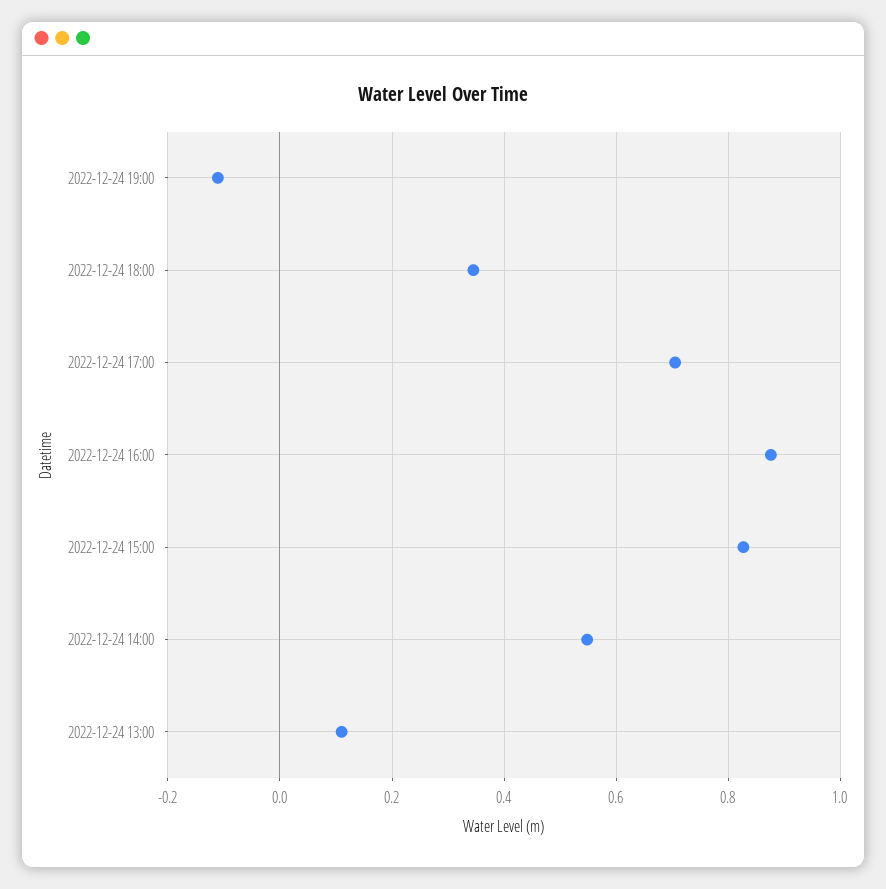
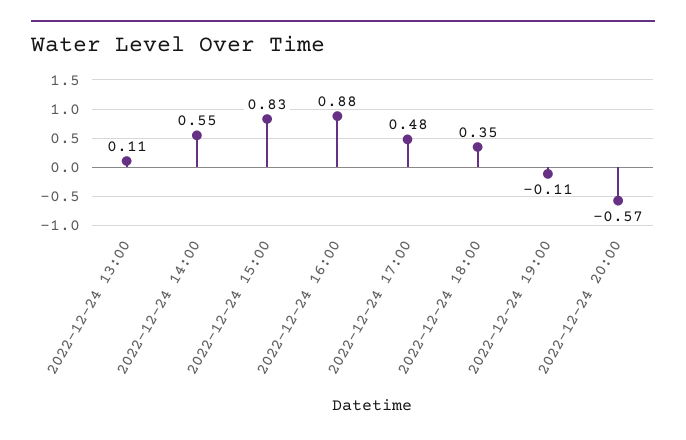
2022-12-24 17:00: 0.7 -> 0.48
2022-12-24 20:00: none -> -0.57

